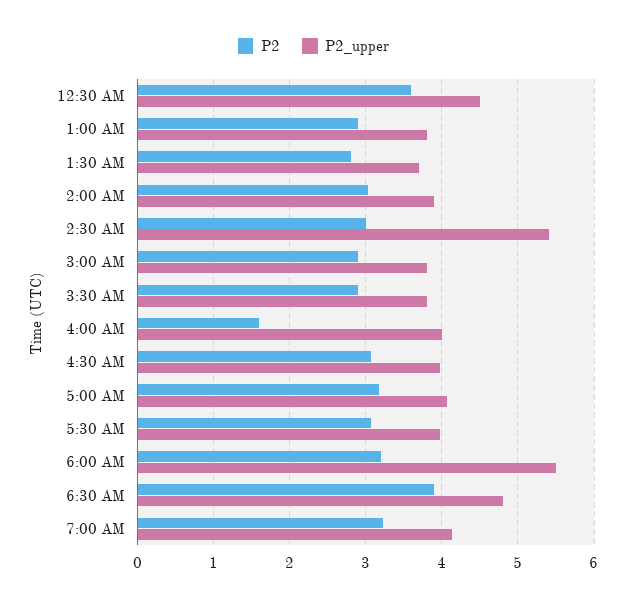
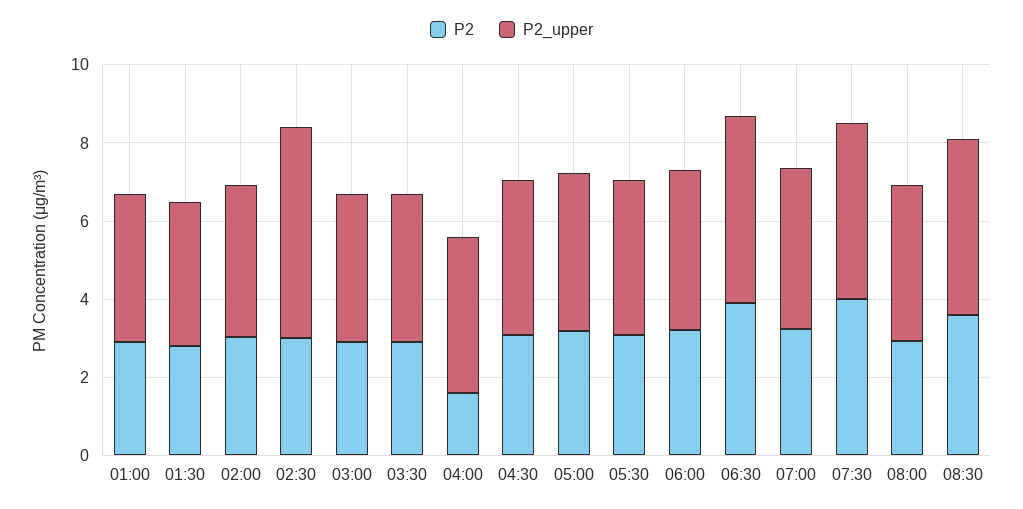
P2, 12:30 AM: 3.6 -> none
P2_upper, 12:30 AM: 4.5 -> none
P2_upper, 6:00 AM: 5.5 -> 4
P2, 07:30: none -> 4
P2_upper, 07:30: none -> 4.5
P2, 08:00: none -> 3
P2_upper, 08:00: none -> 4
P2, 08:30: none -> 3.5
P2_upper, 08:30: none -> 4.5

